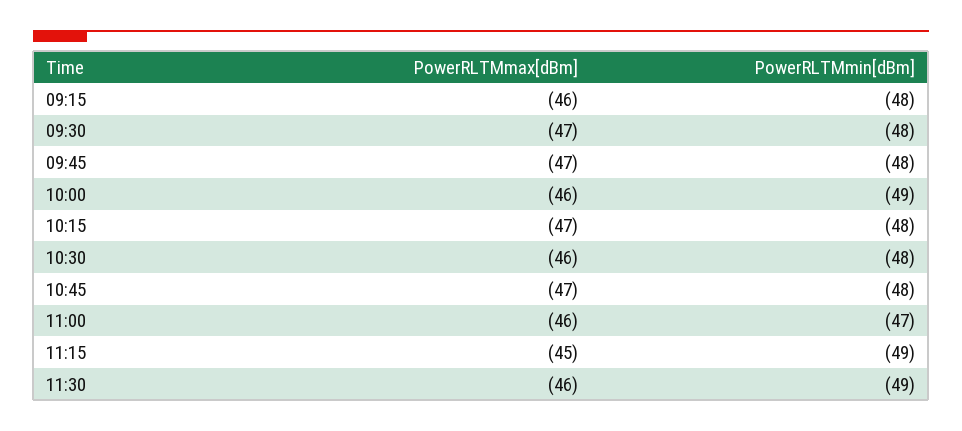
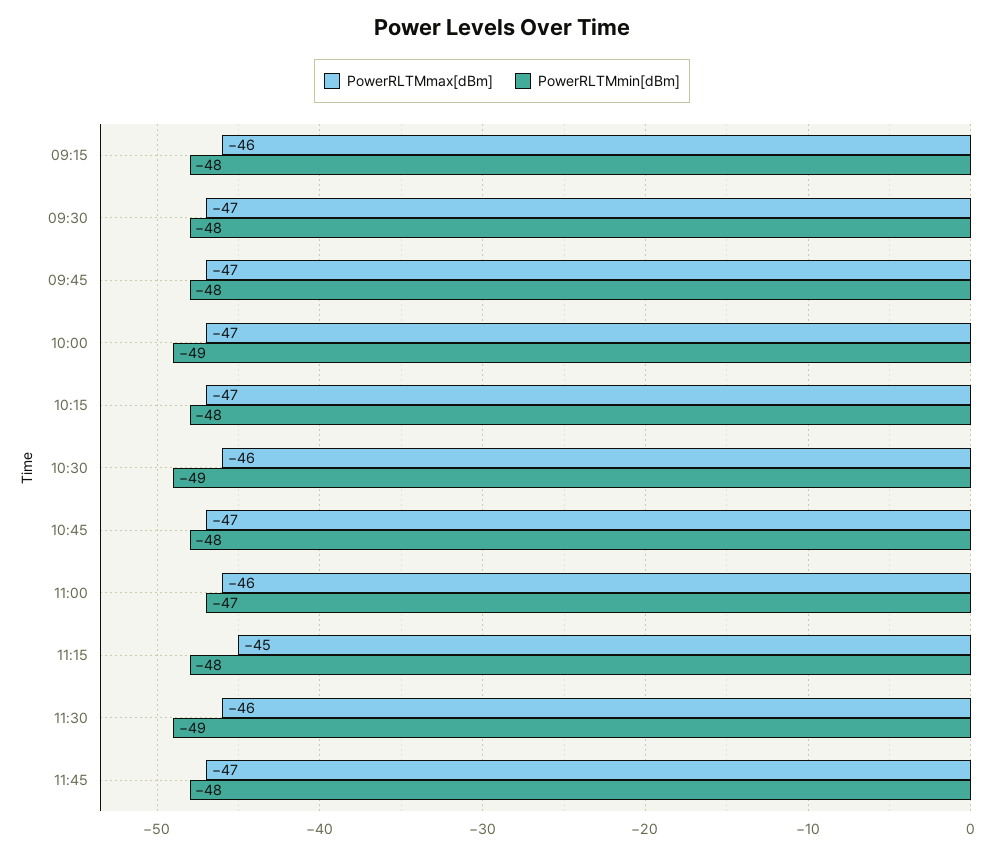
PowerRLTMmax[dBm], 10:00: -46 -> -47
PowerRLTMmin[dBm], 10:30: -48 -> -49
PowerRLTMmin[dBm], 11:15: -49 -> -48
PowerRLTMmax[dBm], 11:45: none -> -47
PowerRLTMmin[dBm], 11:45: none -> -48

